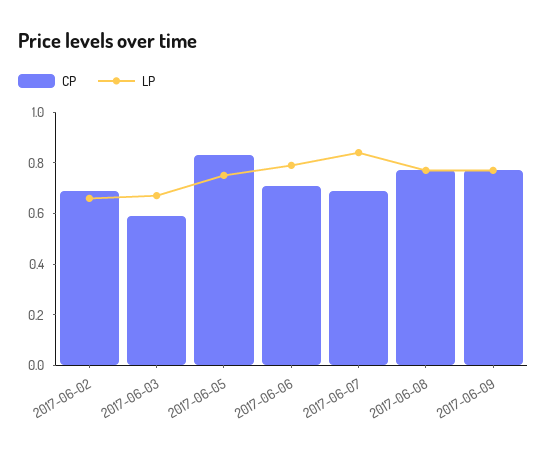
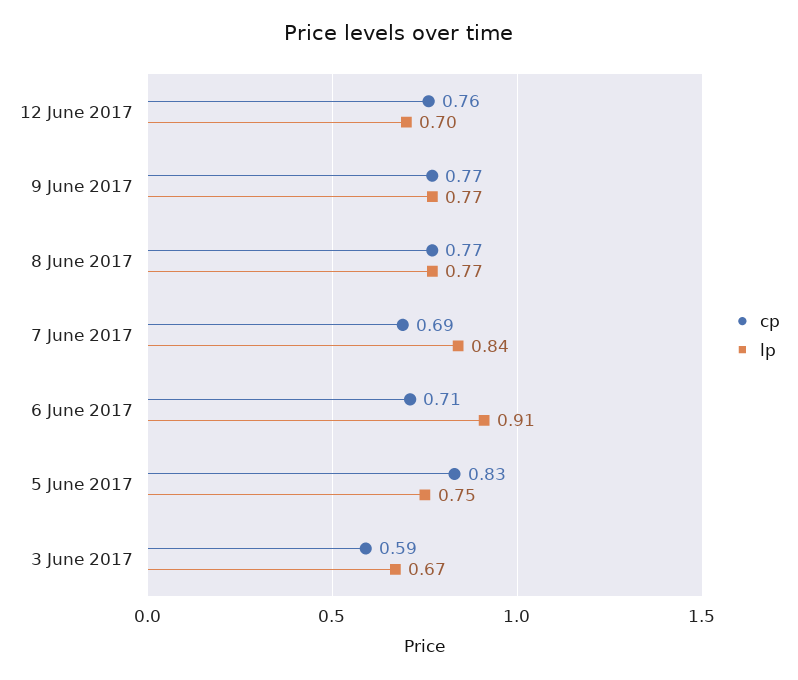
CP, 2017-06-02: 0.7 -> none
LP, 2017-06-02: 0.65 -> none
LP, 2017-06-06: 0.8 -> 0.91
CP, 12 June 2017: none -> 0.76
LP, 12 June 2017: none -> 0.7

